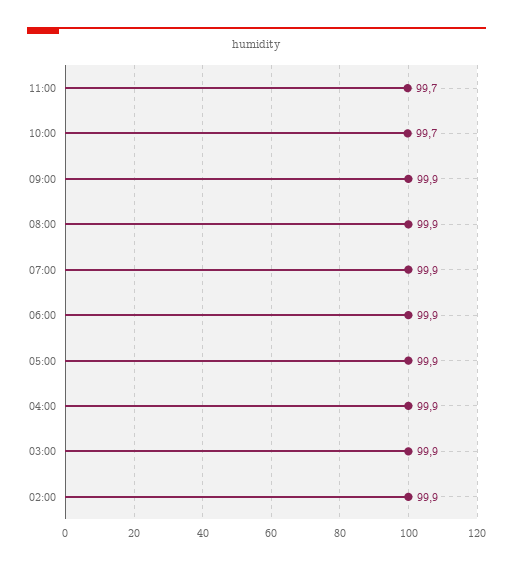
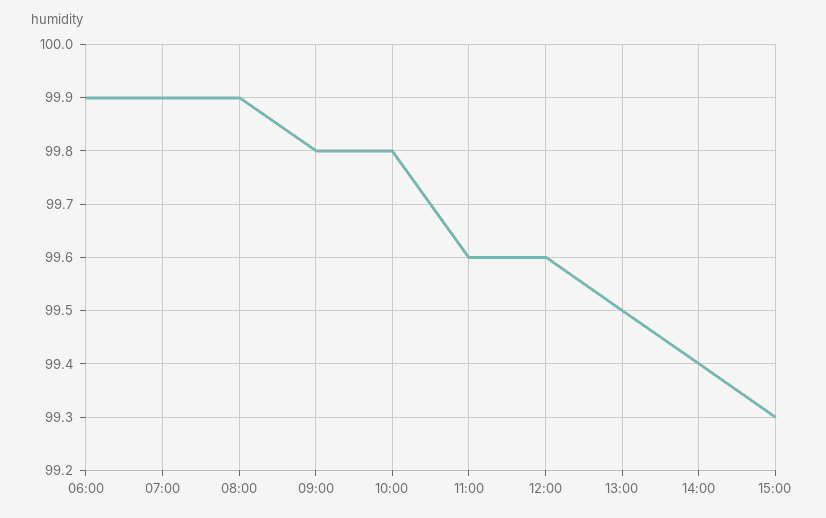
11:00: 99.7 -> 99.6
10:00: 99.7 -> 99.8
09:00: 99.9 -> 99.8
05:00: 99.9 -> none
04:00: 99.9 -> none
03:00: 99.9 -> none
02:00: 99.9 -> none
12:00: none -> 99.6
13:00: none -> 99.5
14:00: none -> 99.4
15:00: none -> 99.3

